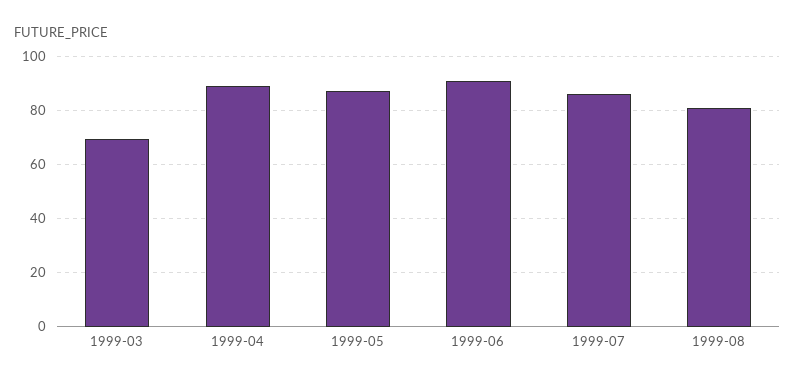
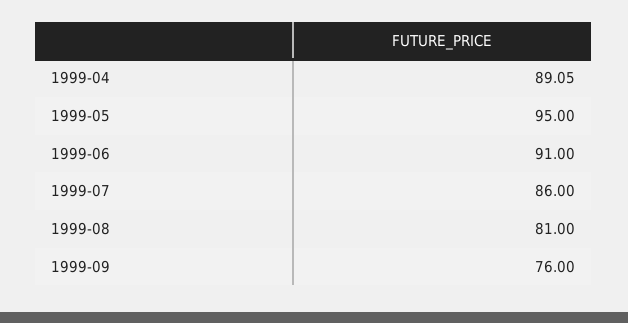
1999-03: 70 -> none
1999-05: 87.5 -> 95
1999-09: none -> 76

